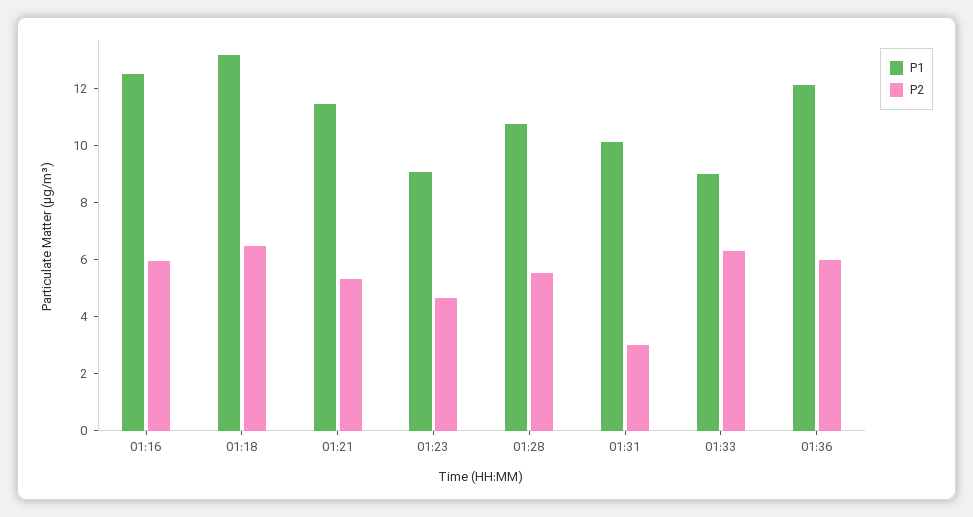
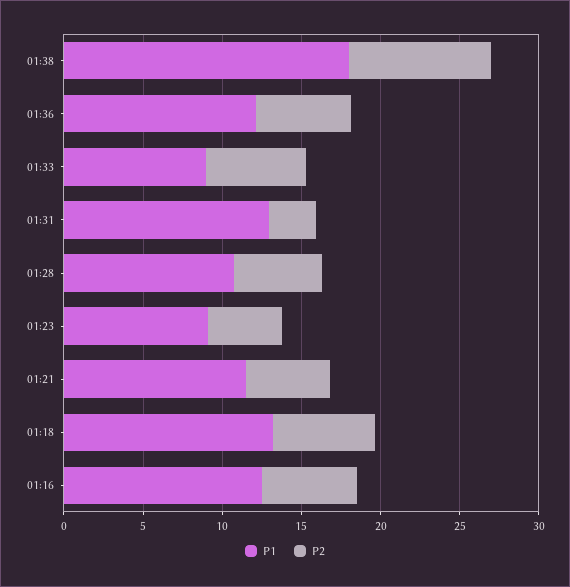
P1, 01:31: 10 -> 13
P1, 01:38: none -> 18
P2, 01:38: none -> 9

